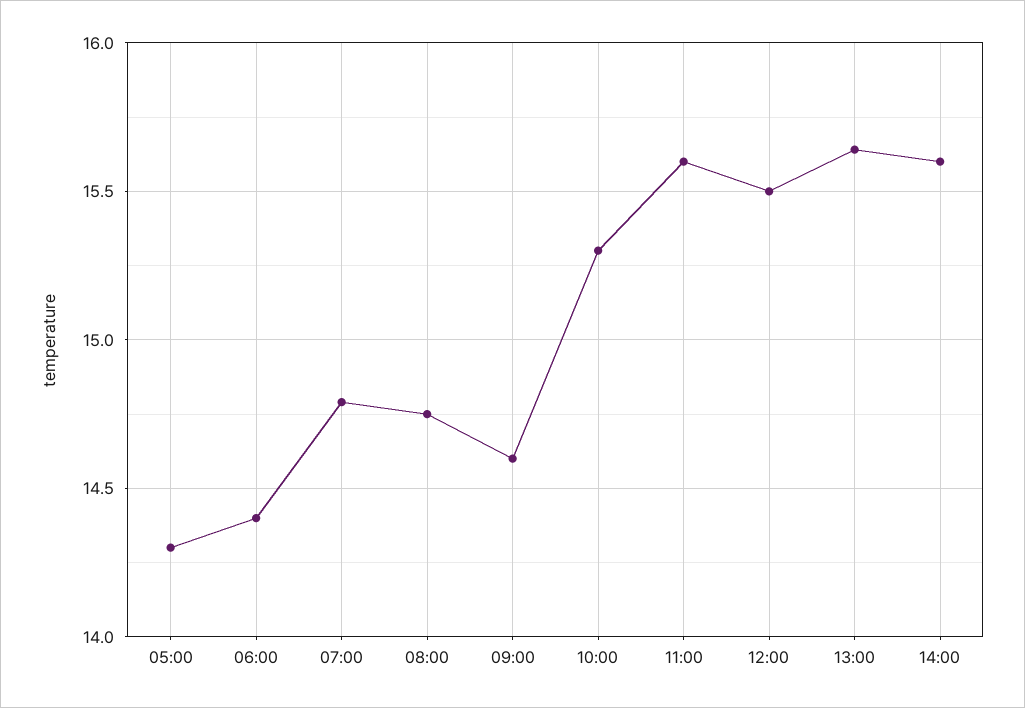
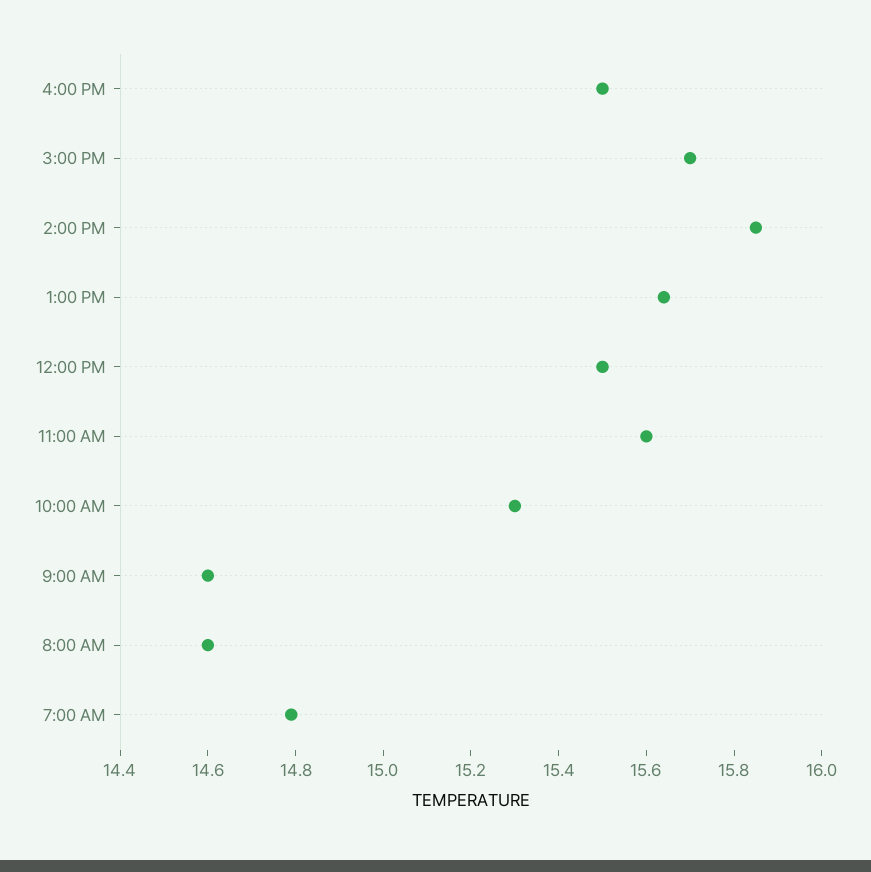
05:00: 14.3 -> none
06:00: 14.4 -> none
08:00: 14.75 -> 14.6
14:00: 15.6 -> 15.85
4:00 PM: none -> 15.5
3:00 PM: none -> 15.7

